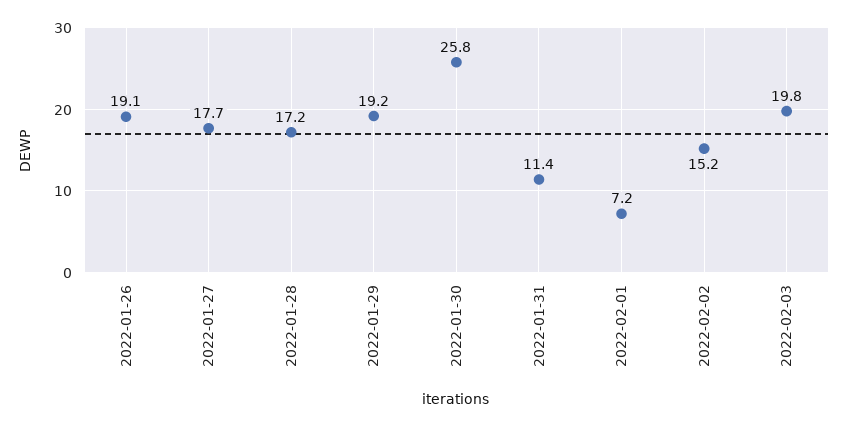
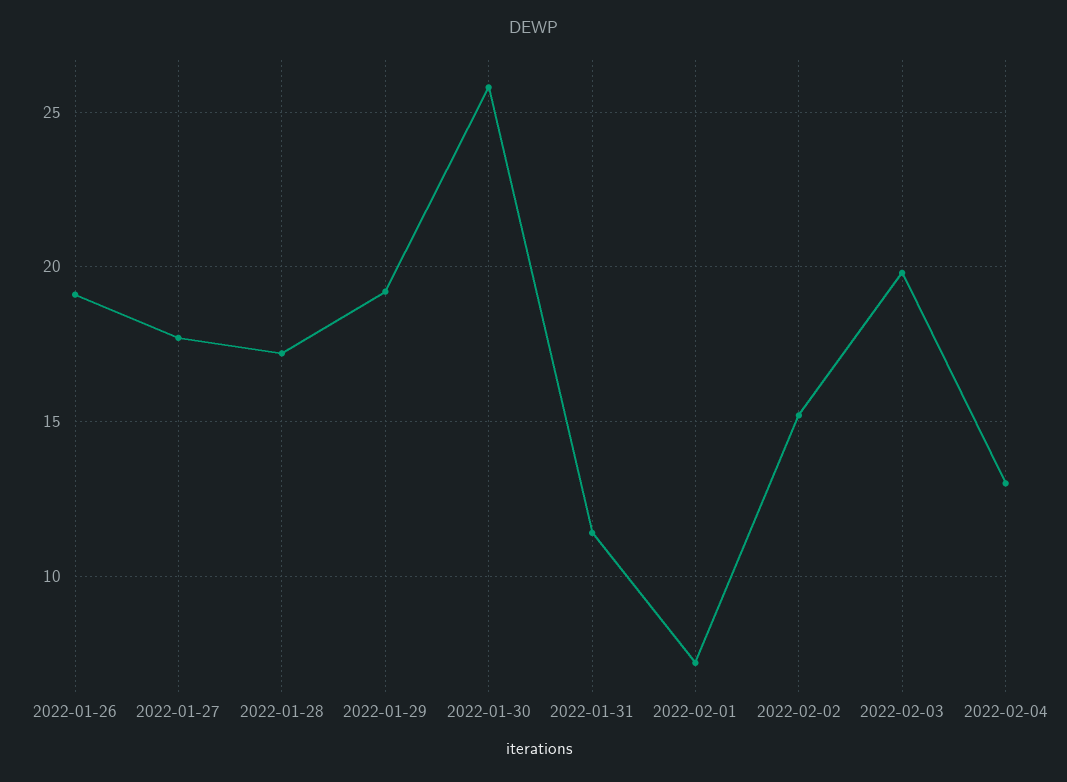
2022-02-04: none -> 13

